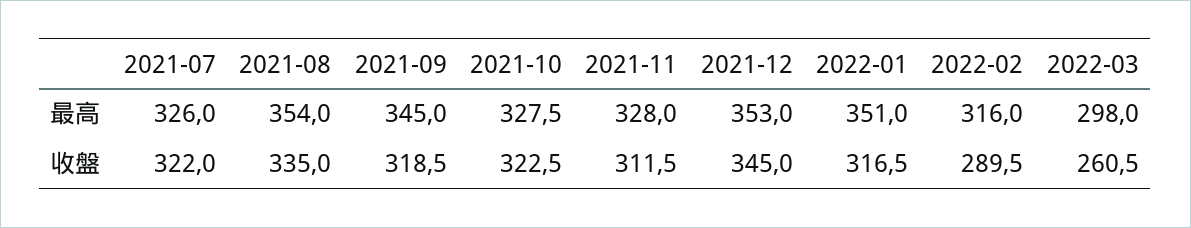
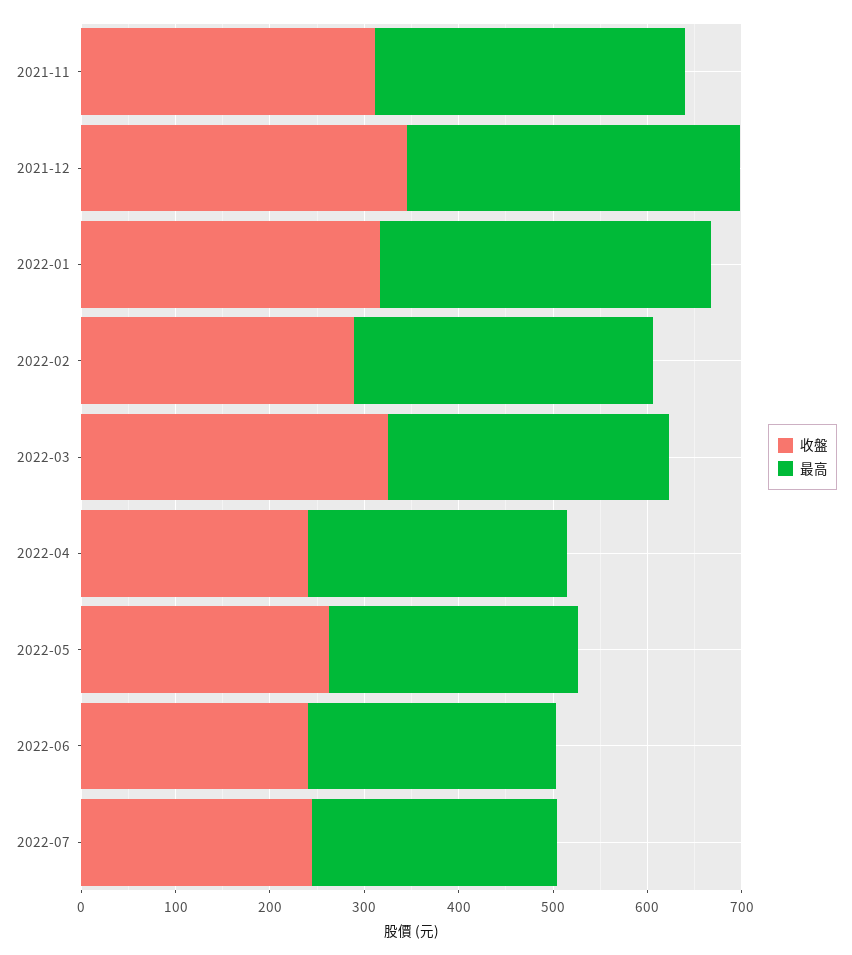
最高, 2021-07: 326 -> none
最高, 2021-08: 354 -> none
最高, 2021-09: 345 -> none
最高, 2021-10: 327.5 -> none
收盤, 2021-07: 322 -> none
收盤, 2021-08: 335 -> none
收盤, 2021-09: 318.5 -> none
收盤, 2021-10: 322.5 -> none
收盤, 2022-03: 260.5 -> 320
收盤, 2022-04: none -> 240
最高, 2022-04: none -> 280
收盤, 2022-05: none -> 260
最高, 2022-05: none -> 260
收盤, 2022-06: none -> 240
最高, 2022-06: none -> 260
收盤, 2022-07: none -> 240
最高, 2022-07: none -> 260

